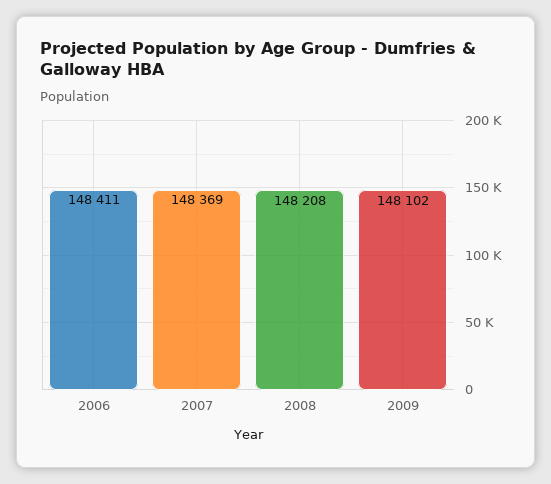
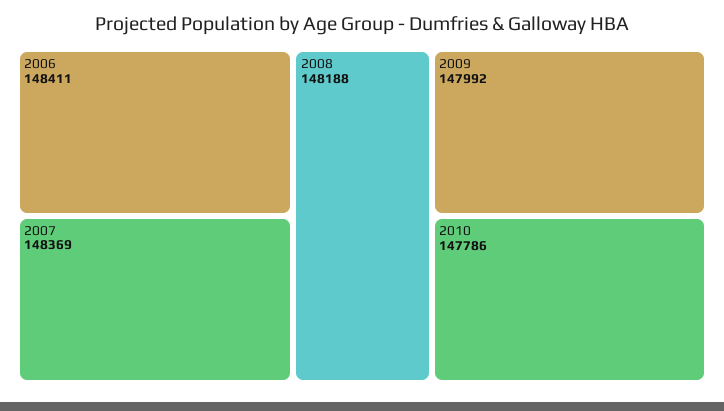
2008: 148208 -> 148188
2009: 148102 -> 147992
2010: none -> 147786

